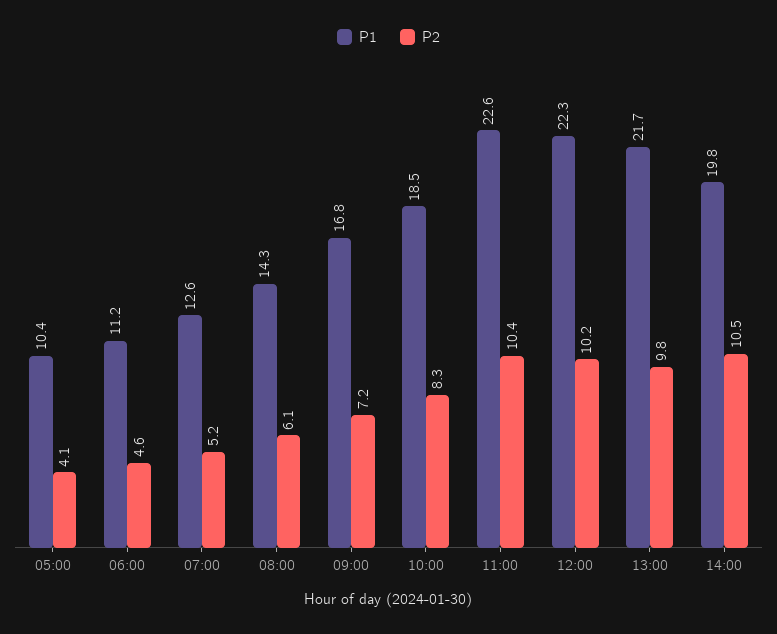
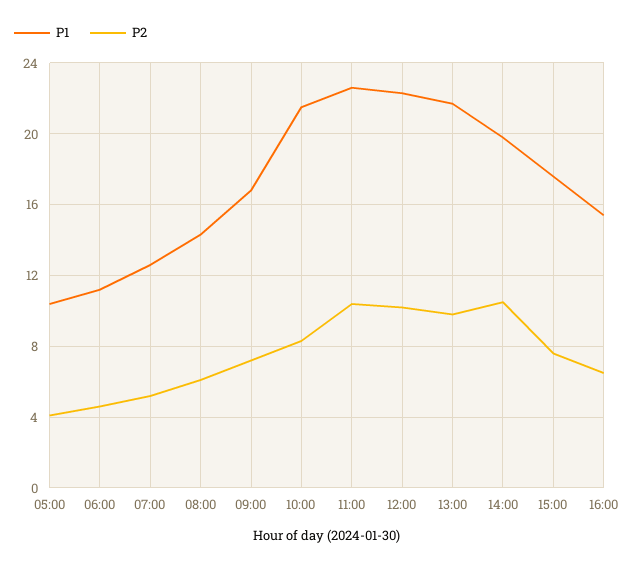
P1, 10:00: 18.5 -> 21.5
P1, 15:00: none -> 17.5
P2, 15:00: none -> 7.5
P1, 16:00: none -> 15.5
P2, 16:00: none -> 6.5

